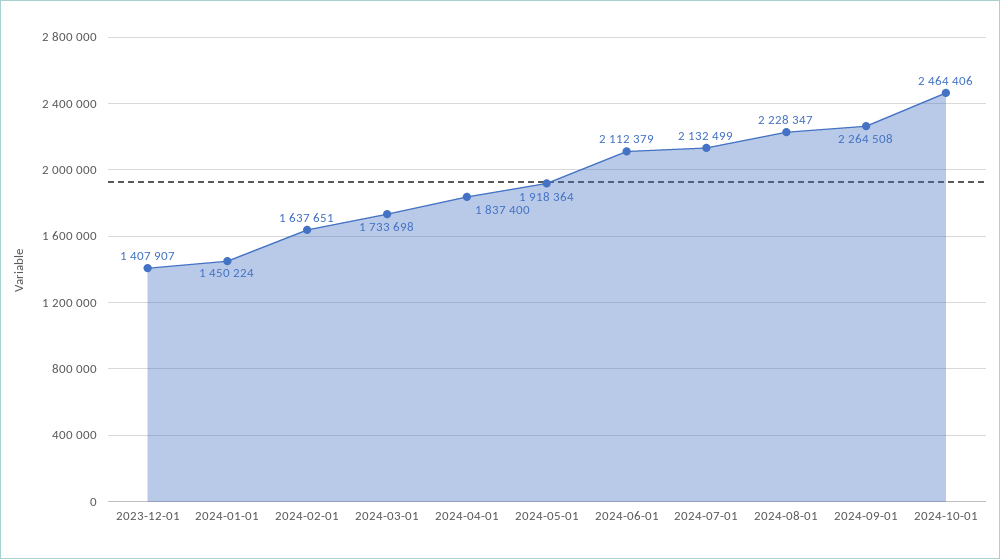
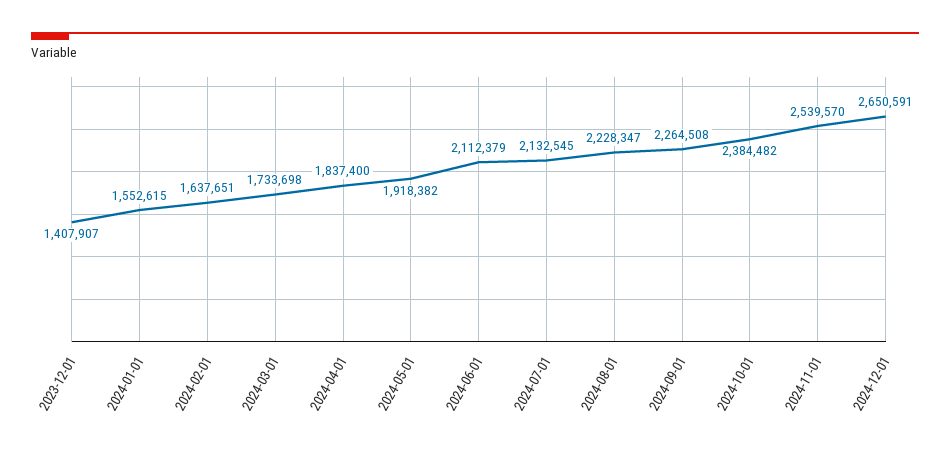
2024-01-01: 1450224 -> 1552615
2024-05-01: 1918364 -> 1918382
2024-07-01: 2132499 -> 2132545
2024-10-01: 2464406 -> 2384482
2024-11-01: none -> 2539570
2024-12-01: none -> 2650591

